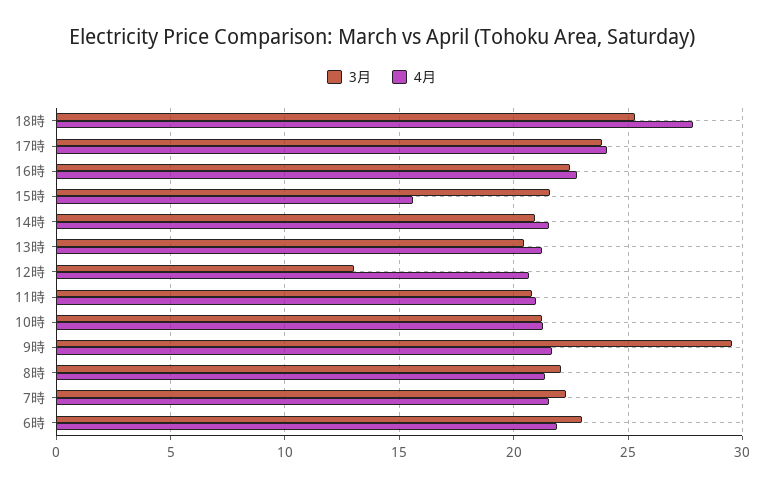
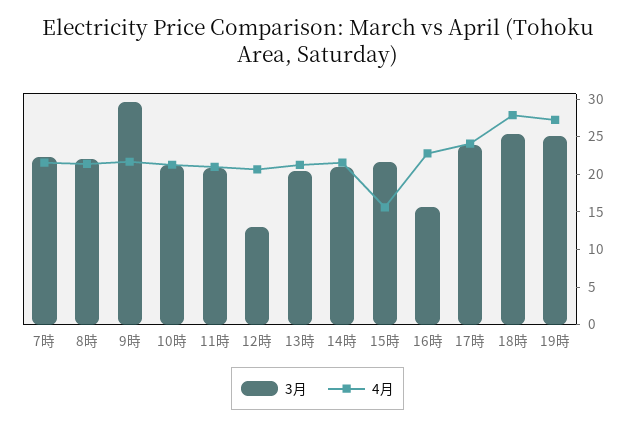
3月, 16時: 22.5 -> 15
3月, 6時: 23 -> none
4月, 6時: 22 -> none
3月, 19時: none -> 25
4月, 19時: none -> 27.5

